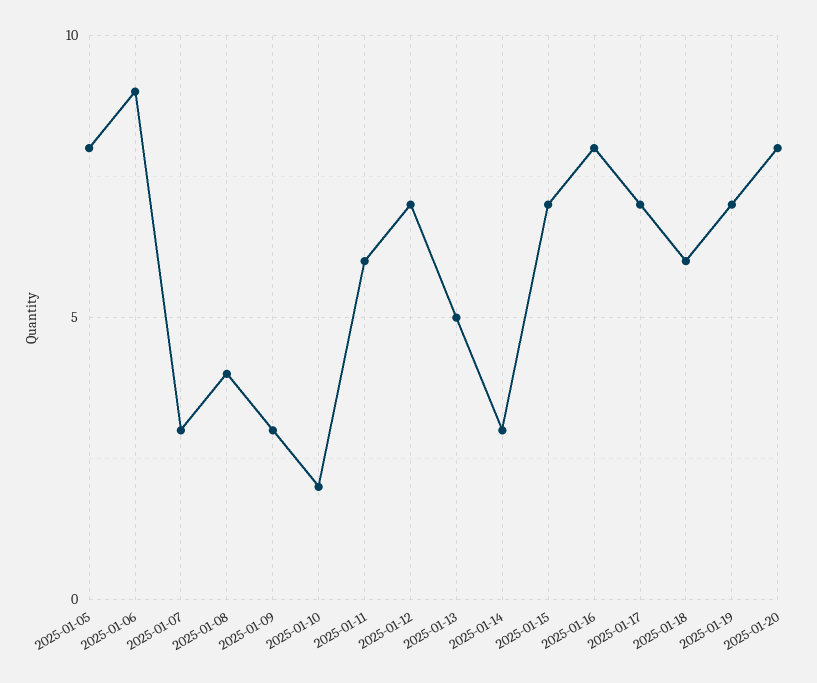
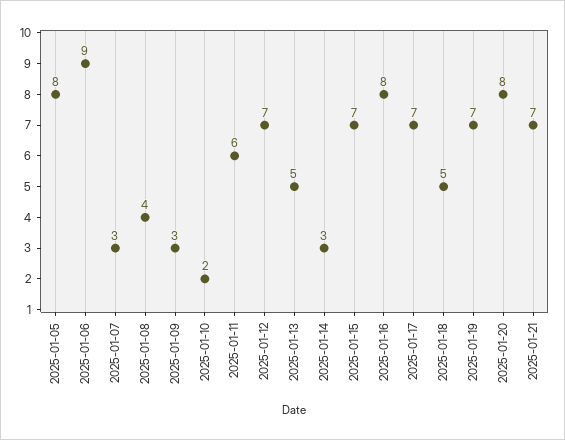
2025-01-18: 6 -> 5
2025-01-21: none -> 7

